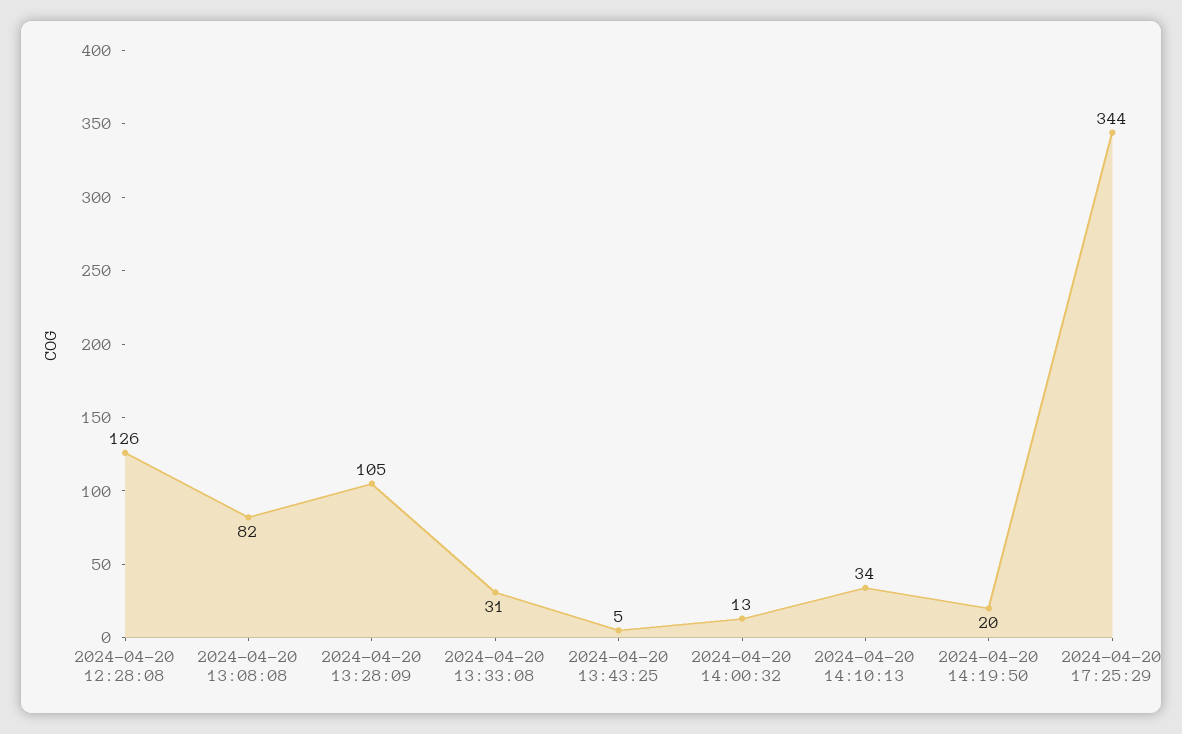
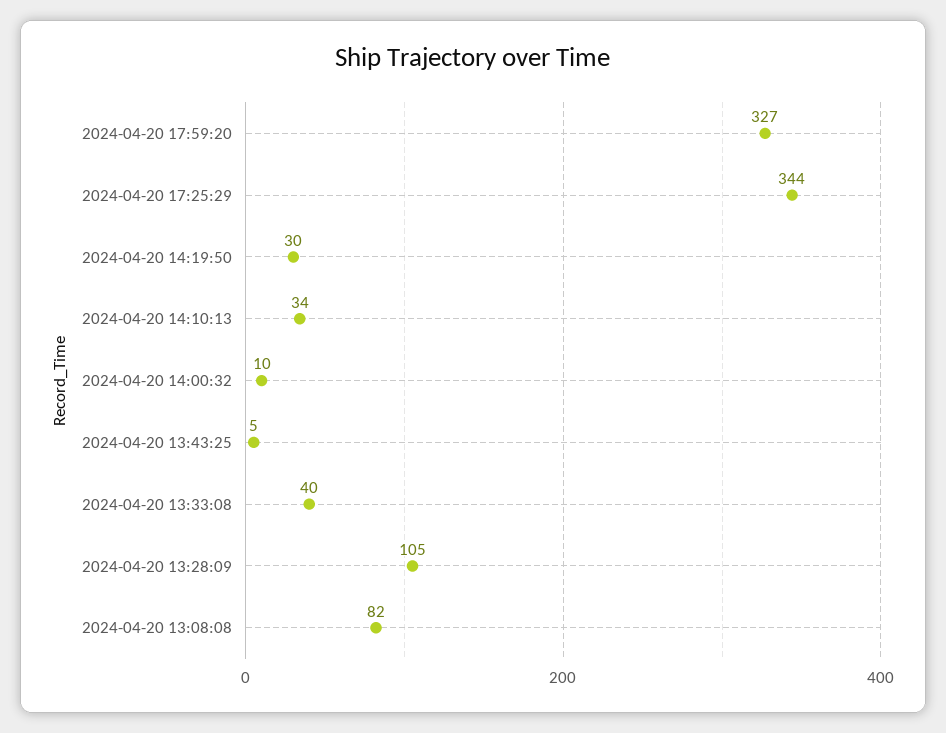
2024-04-20 12:28:08: 126 -> none
2024-04-20 13:33:08: 31 -> 40
2024-04-20 14:00:32: 13 -> 10
2024-04-20 14:19:50: 20 -> 30
2024-04-20 17:59:20: none -> 327

